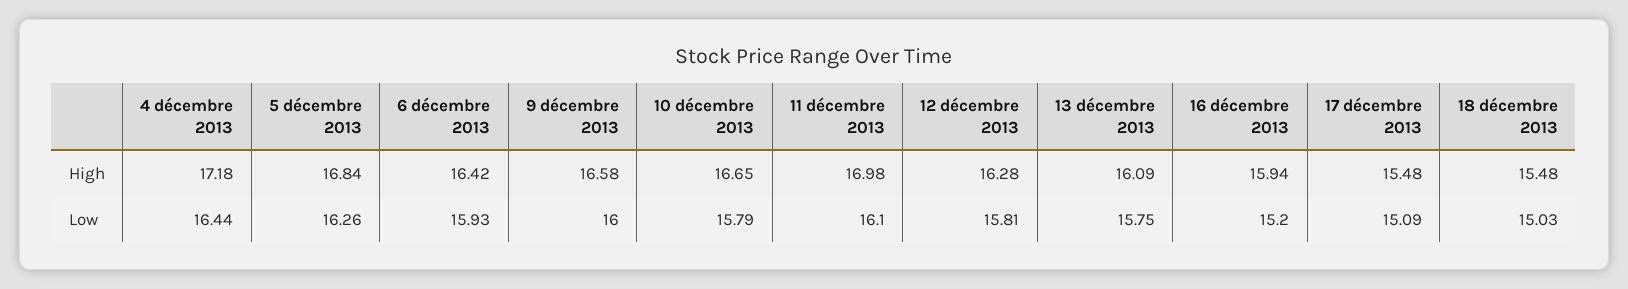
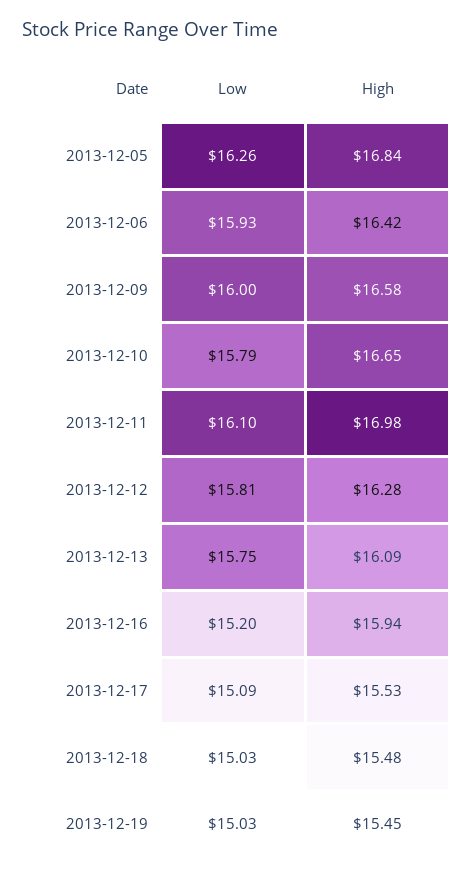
4 décembre 2013, High: 17.18 -> none
17 décembre 2013, High: 15.48 -> 15.53
4 décembre 2013, Low: 16.44 -> none
2013-12-19, Low: none -> 15.03
2013-12-19, High: none -> 15.45

